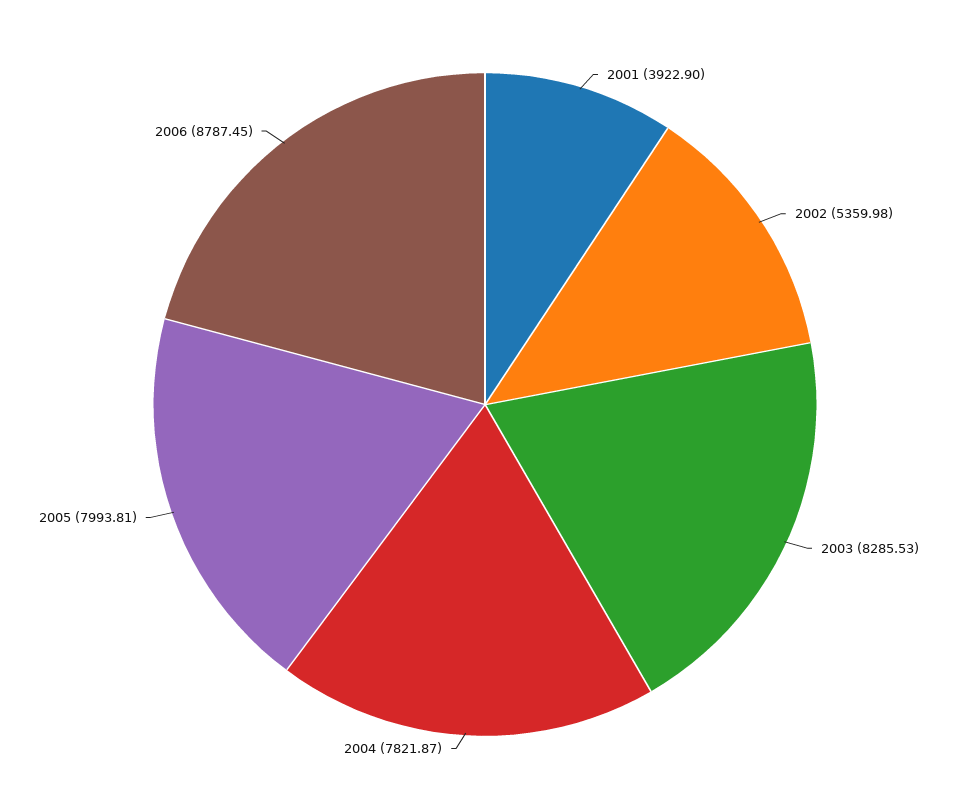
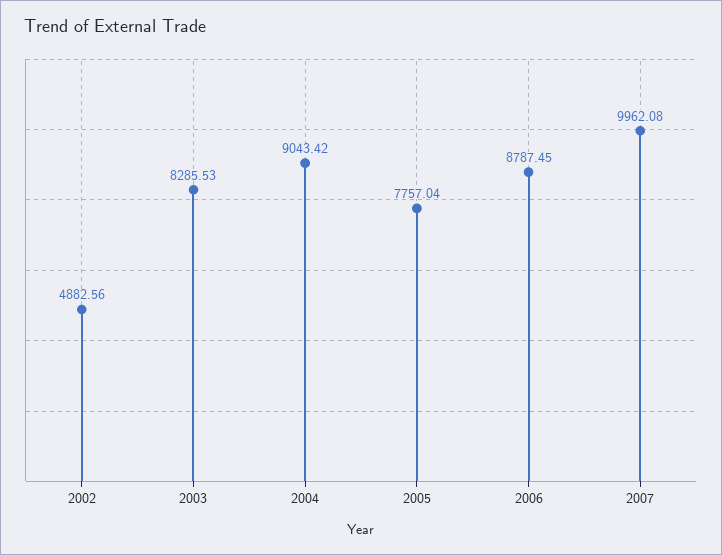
2001: 3922.9 -> none
2002: 5359.98 -> 4882.56
2004: 7821.87 -> 9043.42
2005: 7993.81 -> 7757.04
2007: none -> 9962.08

